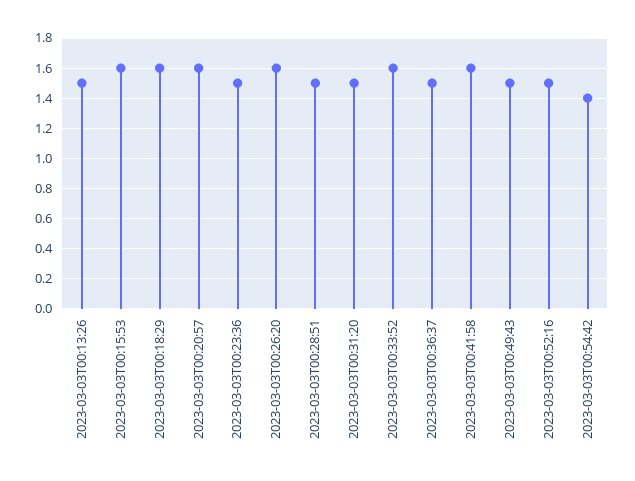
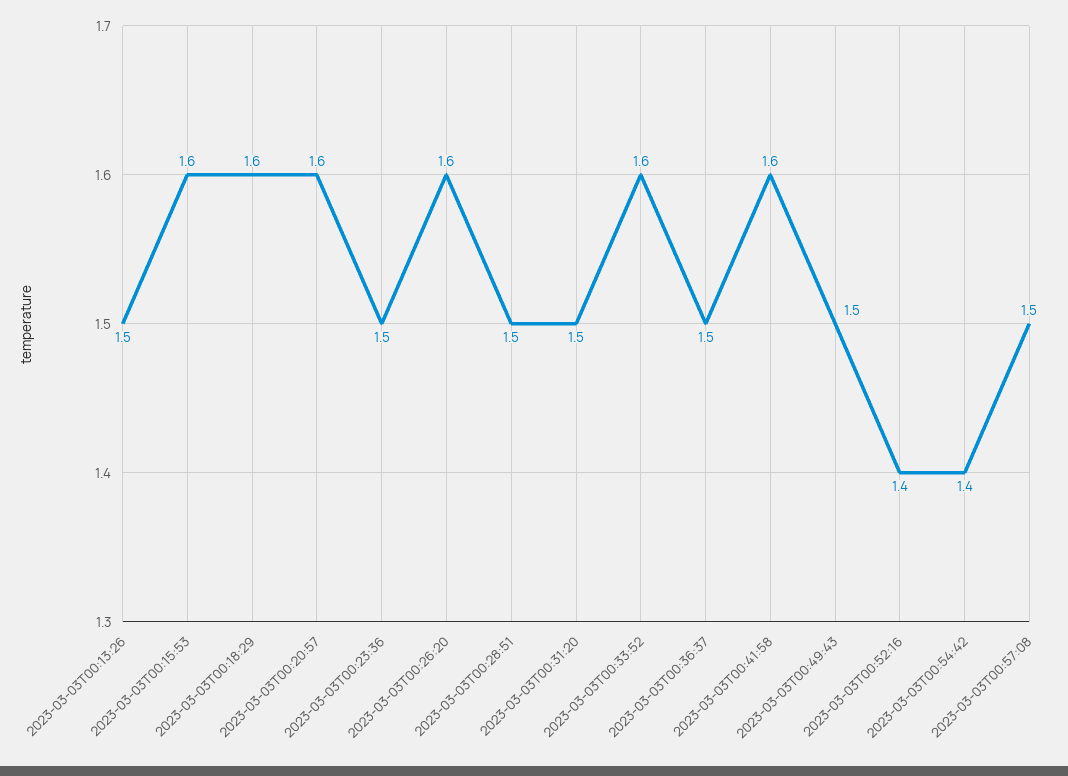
2023-03-03T00:52:16: 1.5 -> 1.4
2023-03-03T00:57:08: none -> 1.5

